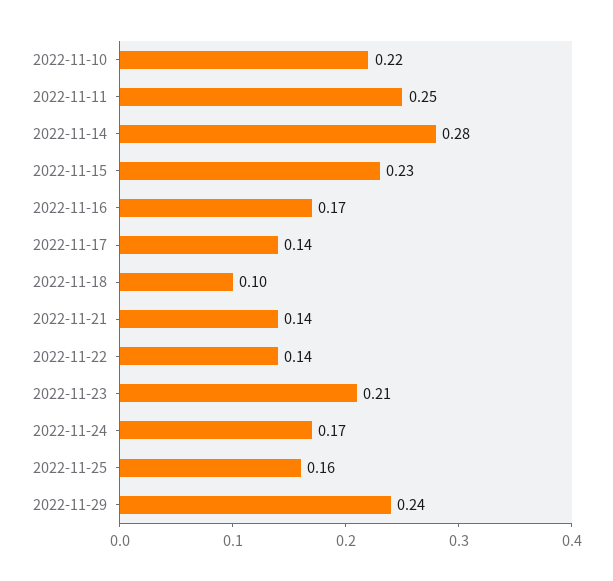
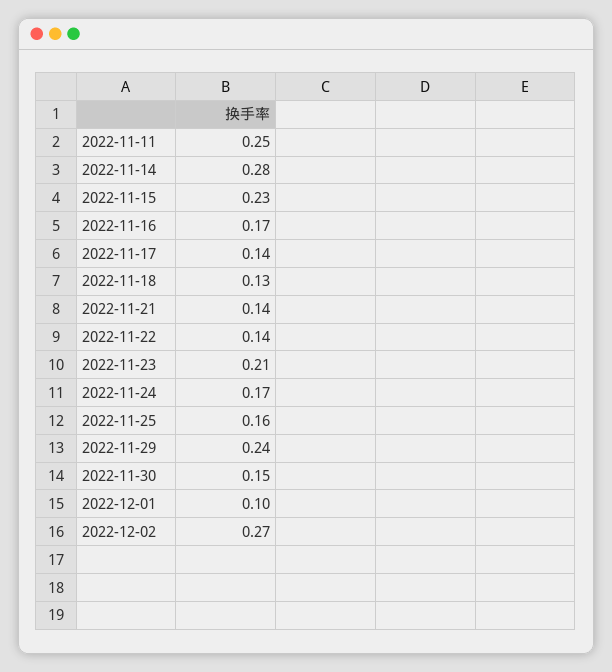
2022-11-10: 0.22 -> none
2022-11-18: 0.1 -> 0.13
2022-11-30: none -> 0.15
2022-12-01: none -> 0.1
2022-12-02: none -> 0.27

